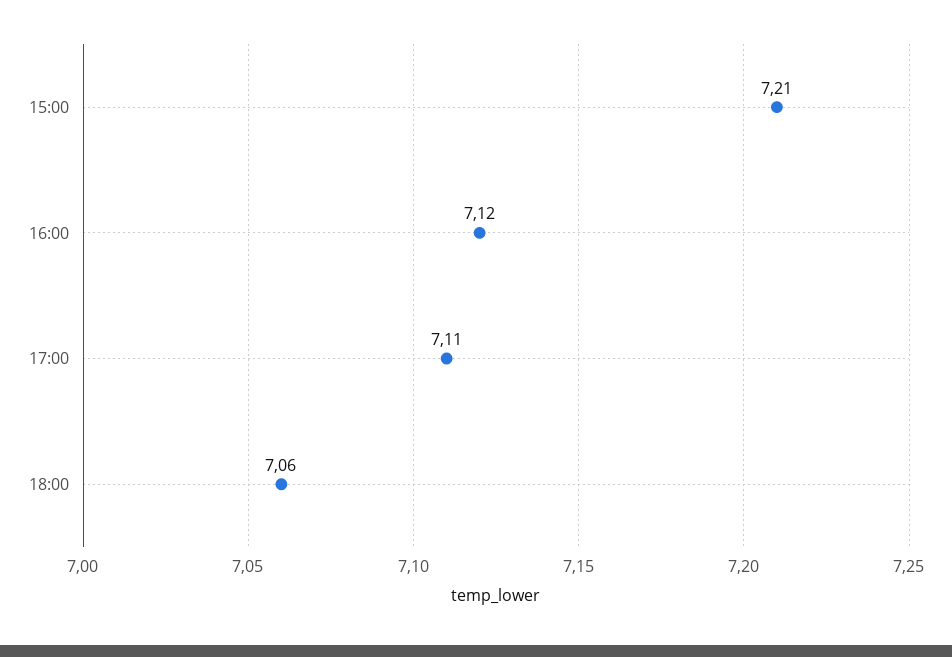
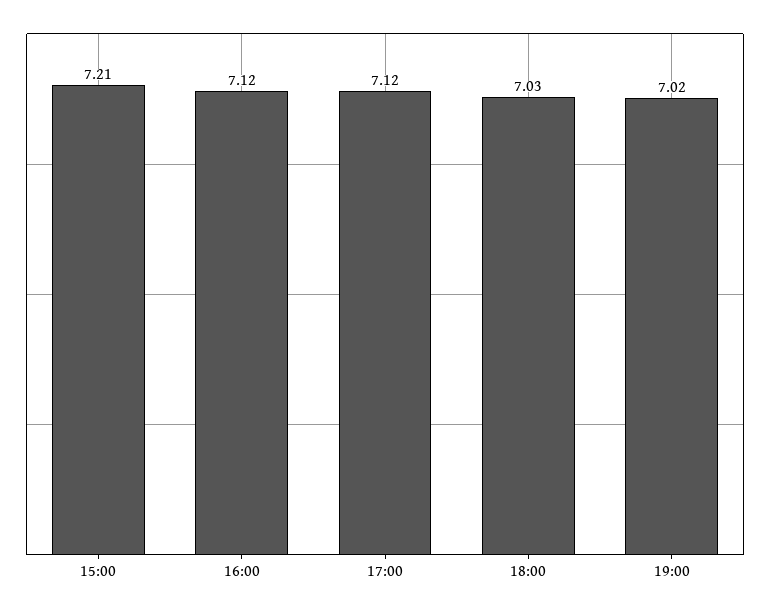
17:00: 7.11 -> 7.12
18:00: 7.06 -> 7.03
19:00: none -> 7.02

